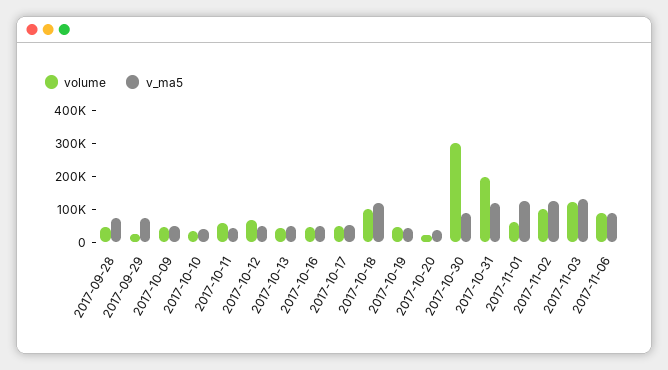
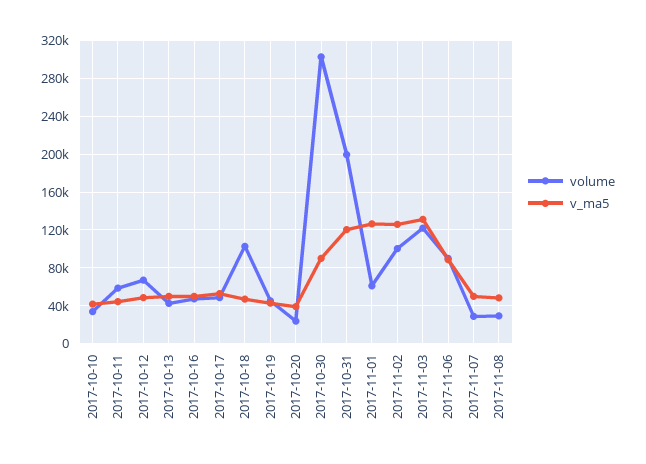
volume, 2017-09-28: 50000 -> none
v_ma5, 2017-09-28: 75000 -> none
volume, 2017-09-29: 25000 -> none
v_ma5, 2017-09-29: 75000 -> none
volume, 2017-10-09: 50000 -> none
v_ma5, 2017-10-09: 50000 -> none
v_ma5, 2017-10-18: 125000 -> 50000
volume, 2017-11-07: none -> 30000
v_ma5, 2017-11-07: none -> 50000
volume, 2017-11-08: none -> 30000
v_ma5, 2017-11-08: none -> 50000

